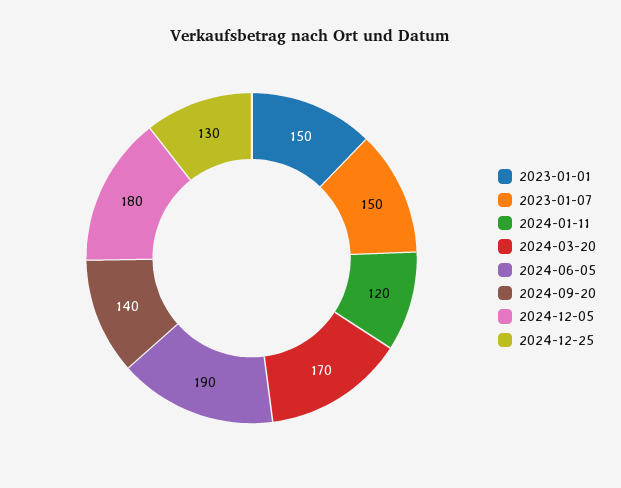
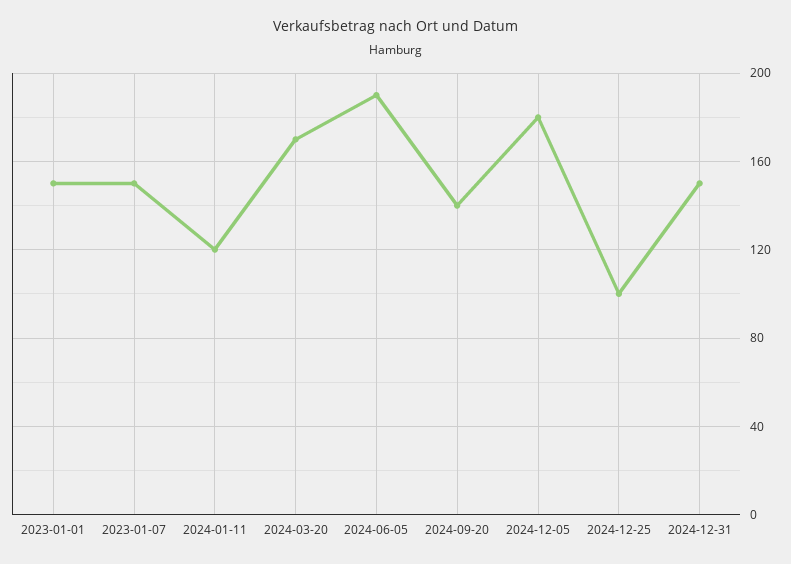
2024-12-25: 130 -> 100
2024-12-31: none -> 150

